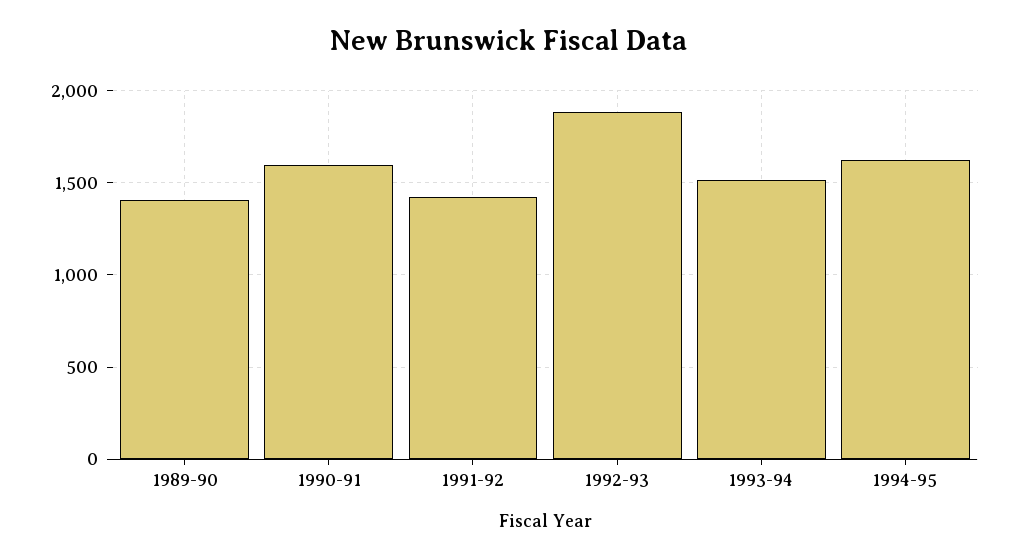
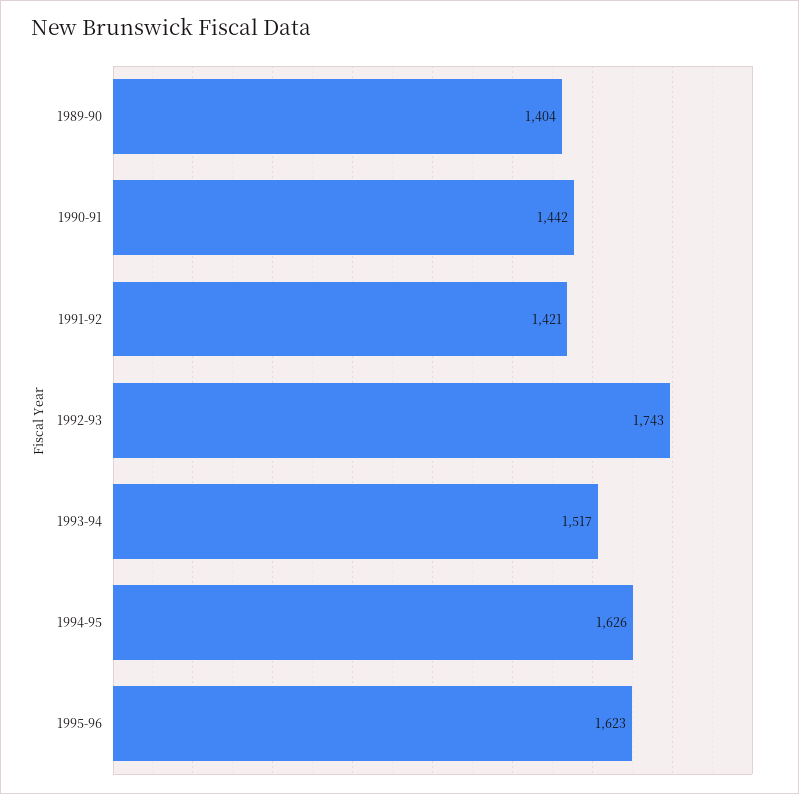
1990-91: 1600 -> 1442
1992-93: 1900 -> 1743
1995-96: none -> 1623

